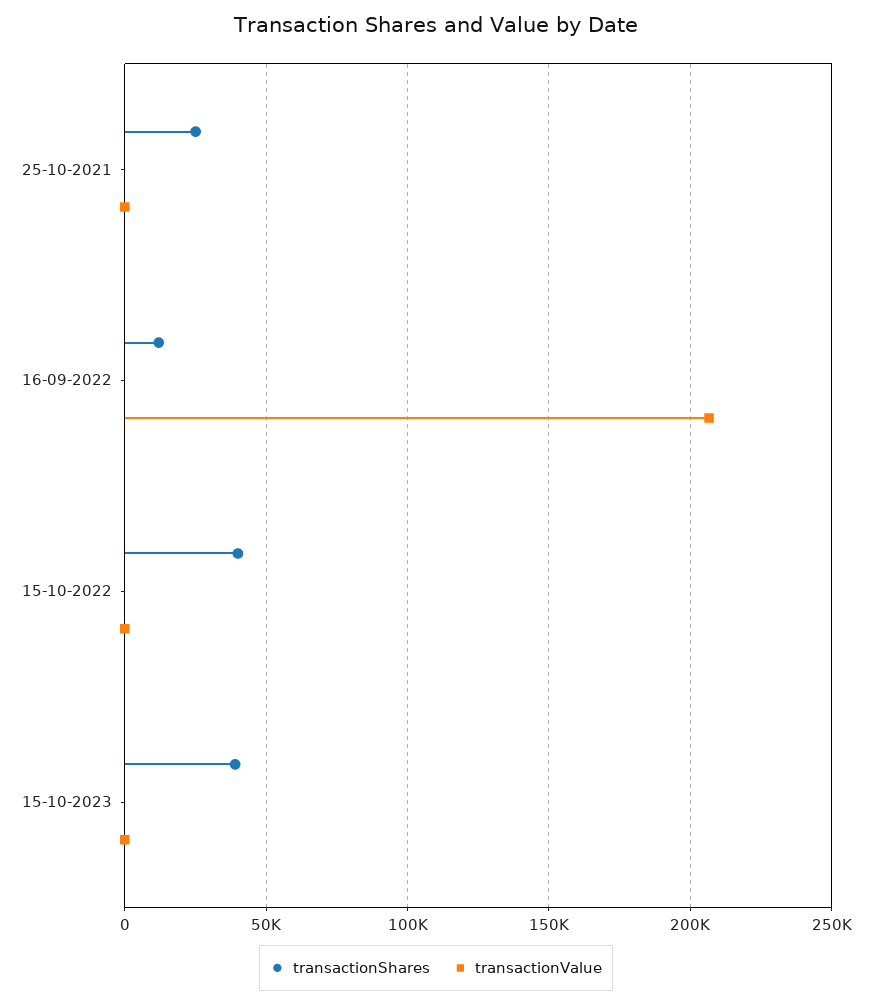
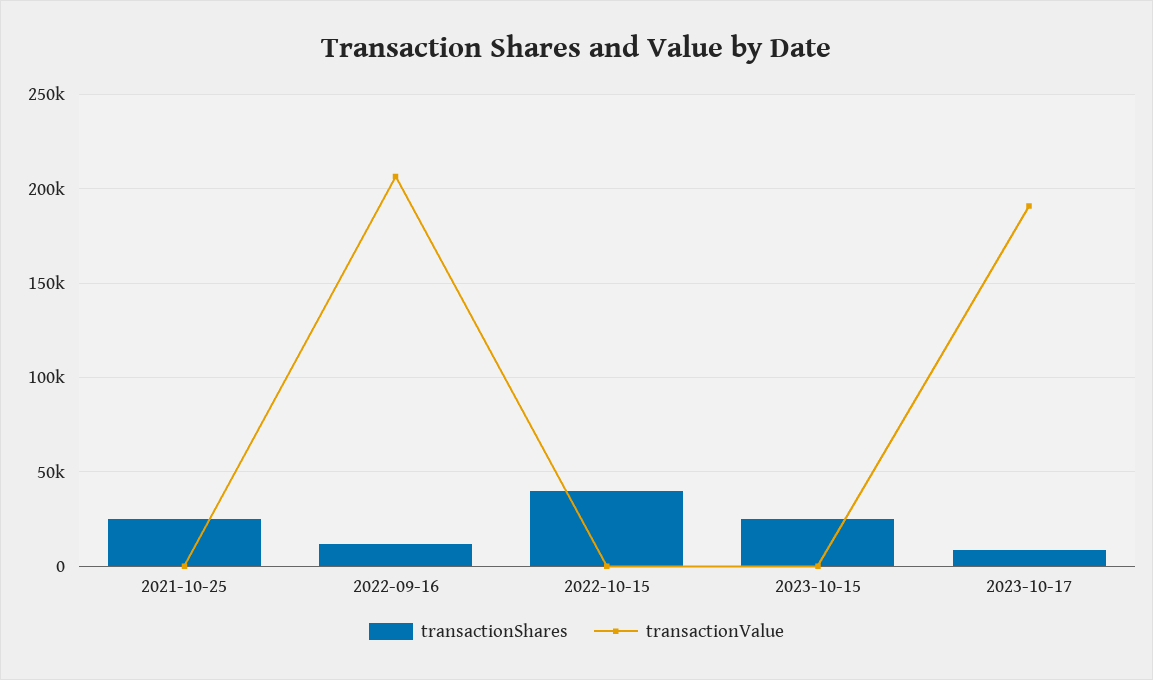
transactionShares, 15-10-2023: 40000 -> 25000
transactionShares, 2023-10-17: none -> 10000
transactionValue, 2023-10-17: none -> 190000

